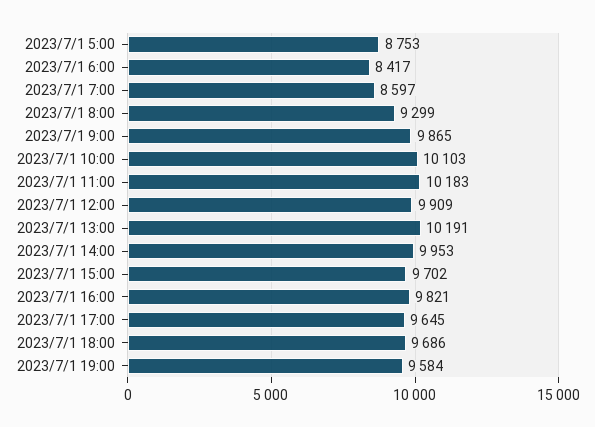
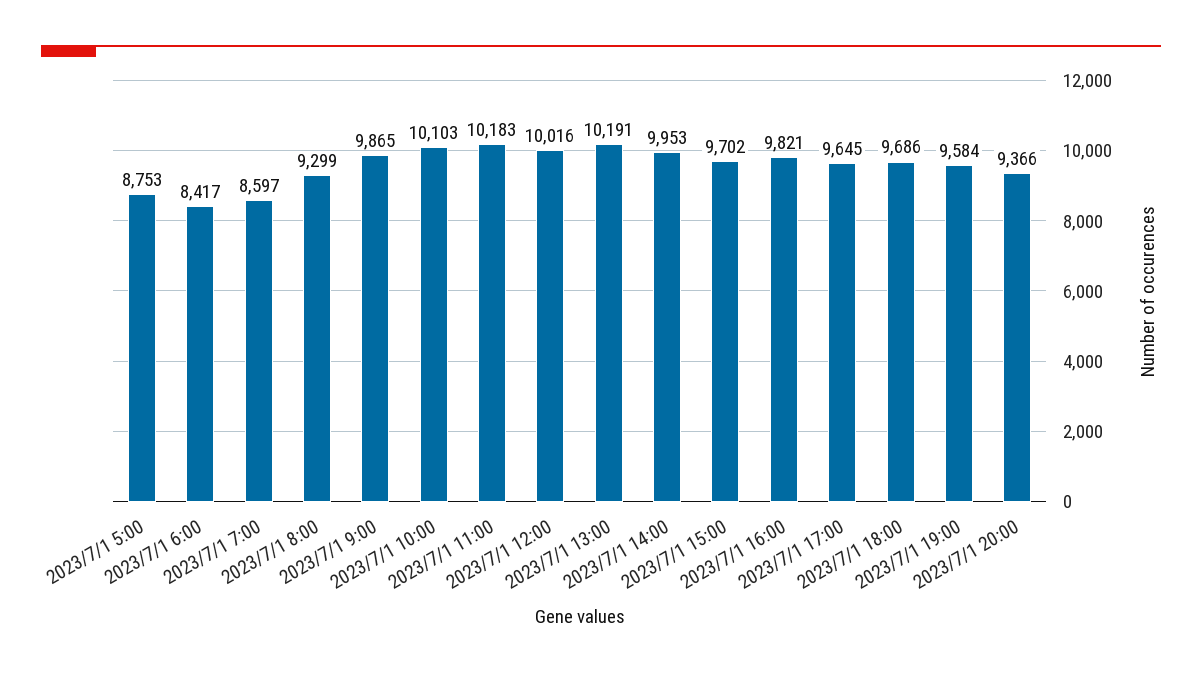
2023/7/1 12:00: 9909 -> 10016
2023/7/1 20:00: none -> 9366

